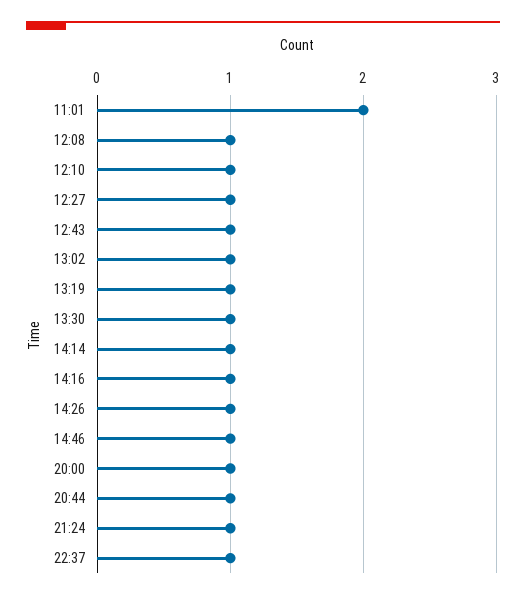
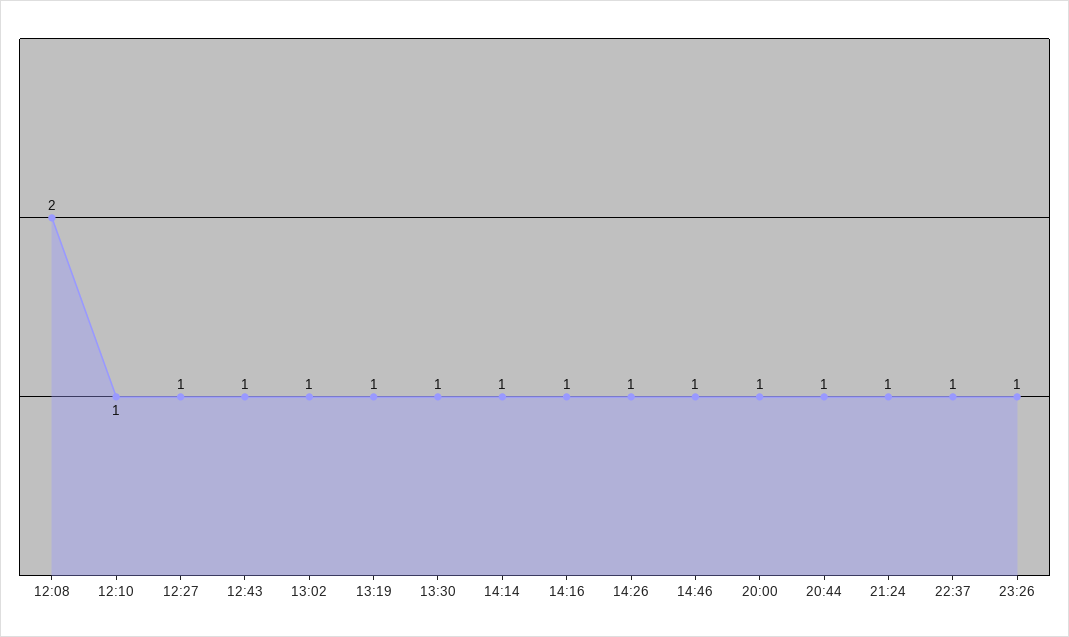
11:01: 2 -> none
12:08: 1 -> 2
23:26: none -> 1

